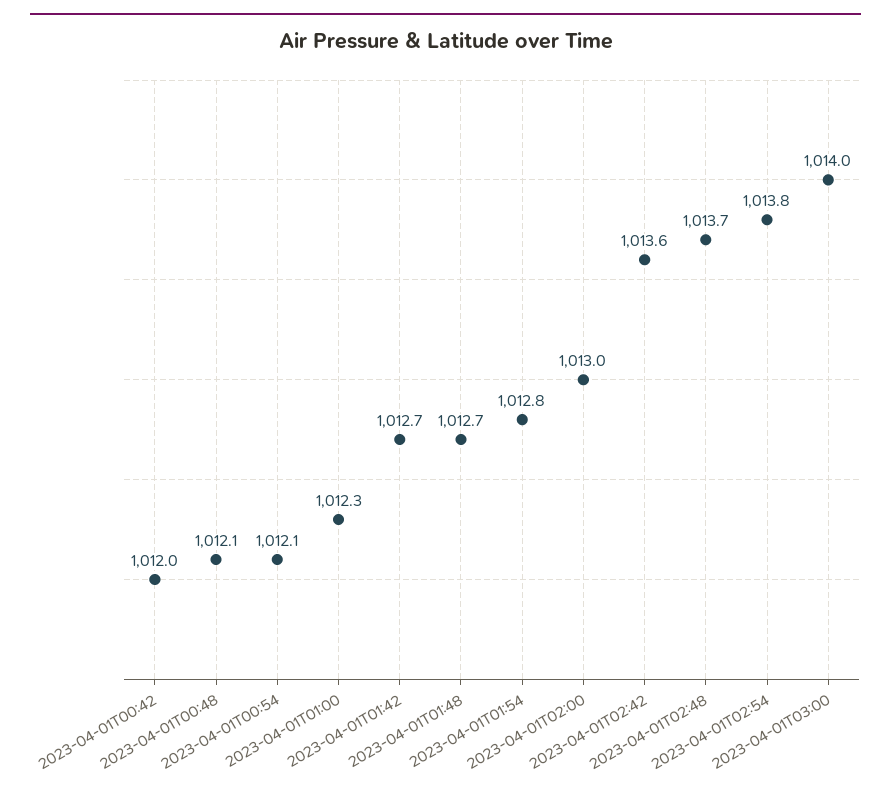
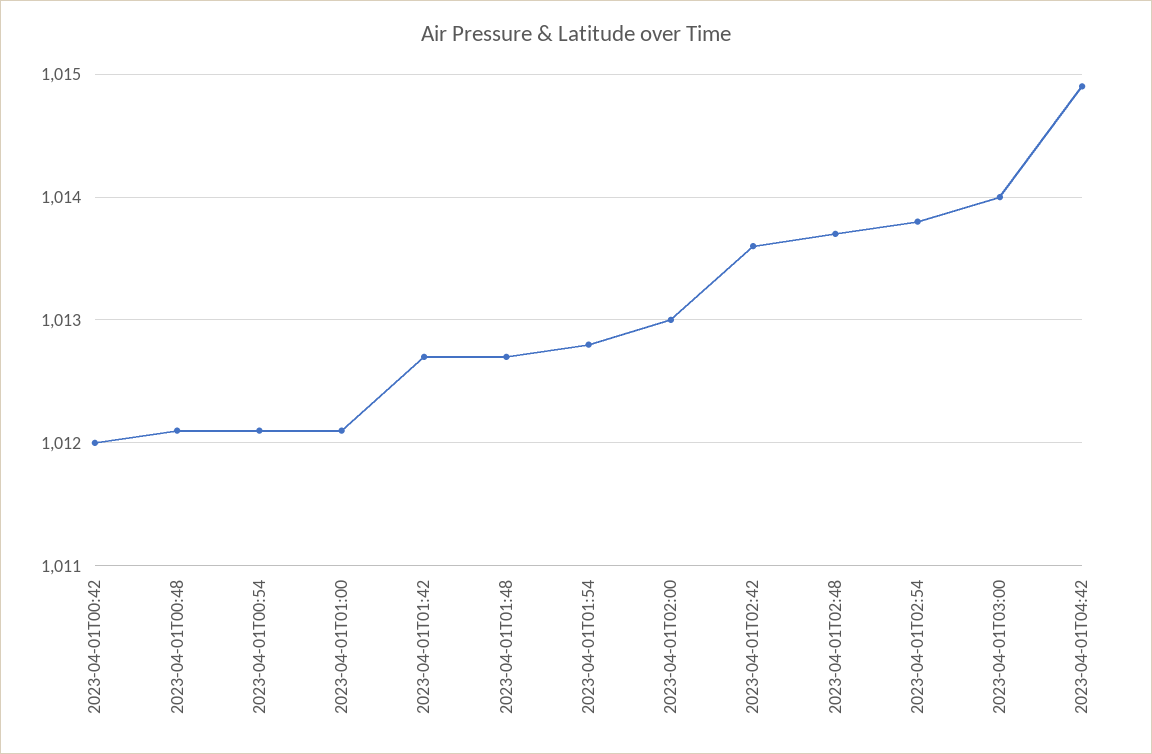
2023-04-01T01:00: 1012.3 -> 1012.1
2023-04-01T04:42: none -> 1014.9

